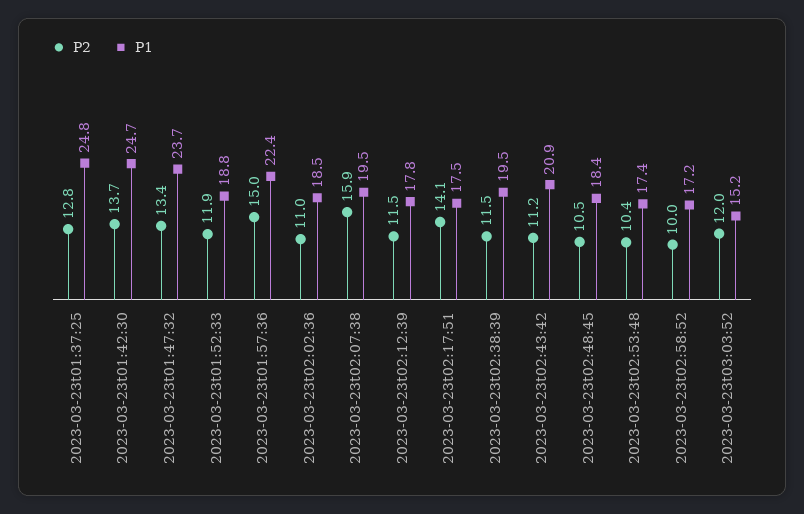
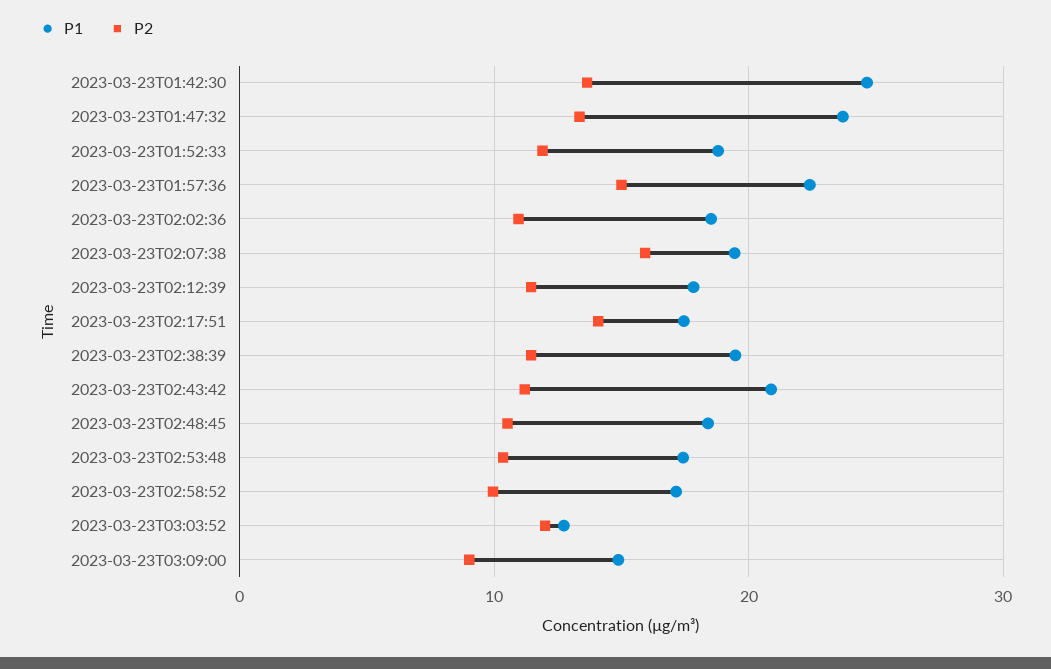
P2, 2023-03-23t01:37:25: 12.8 -> none
P1, 2023-03-23t01:37:25: 24.8 -> none
P1, 2023-03-23t03:03:52: 15.2 -> 13
P1, 2023-03-23T03:09:00: none -> 15
P2, 2023-03-23T03:09:00: none -> 9

